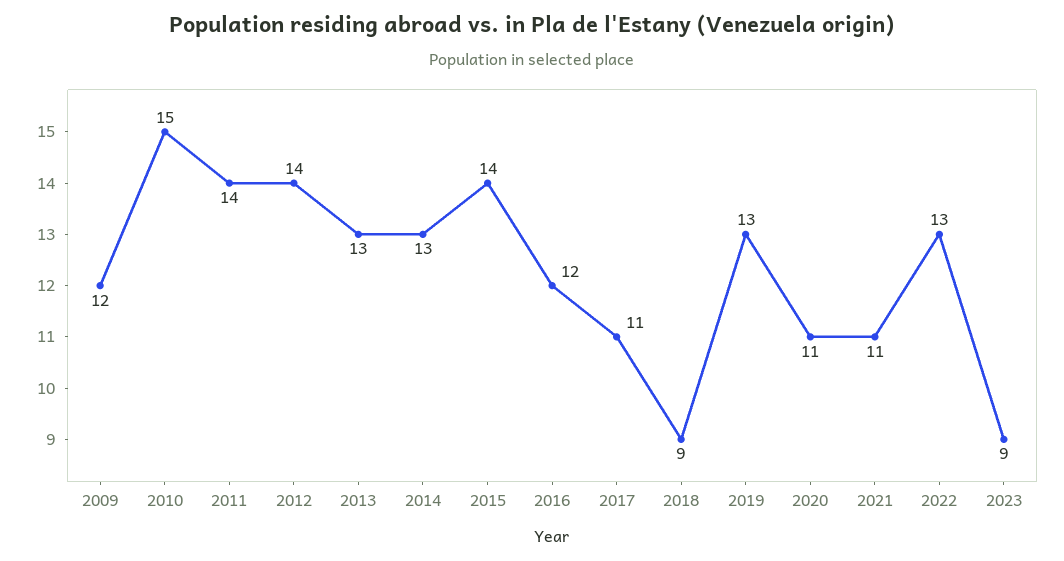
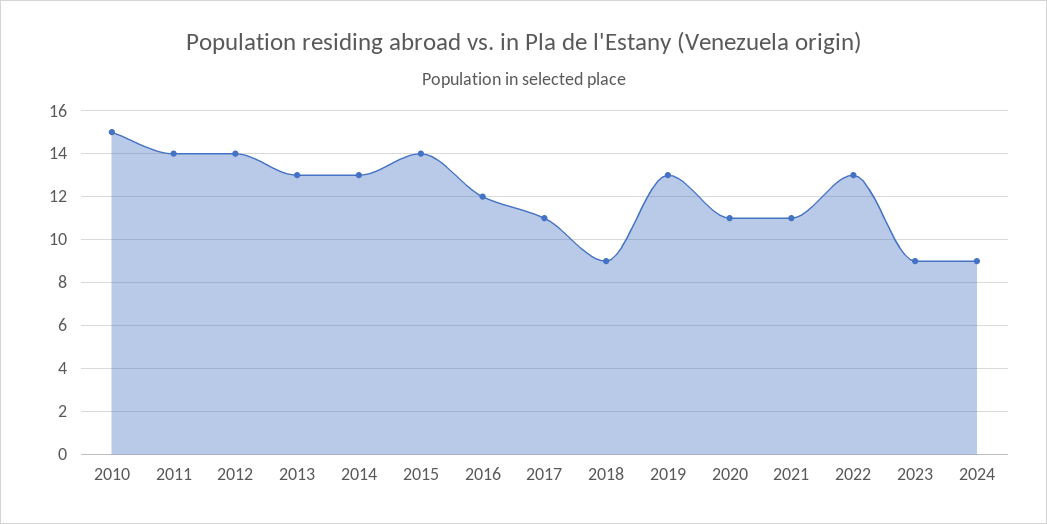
2009: 12 -> none
2024: none -> 9

